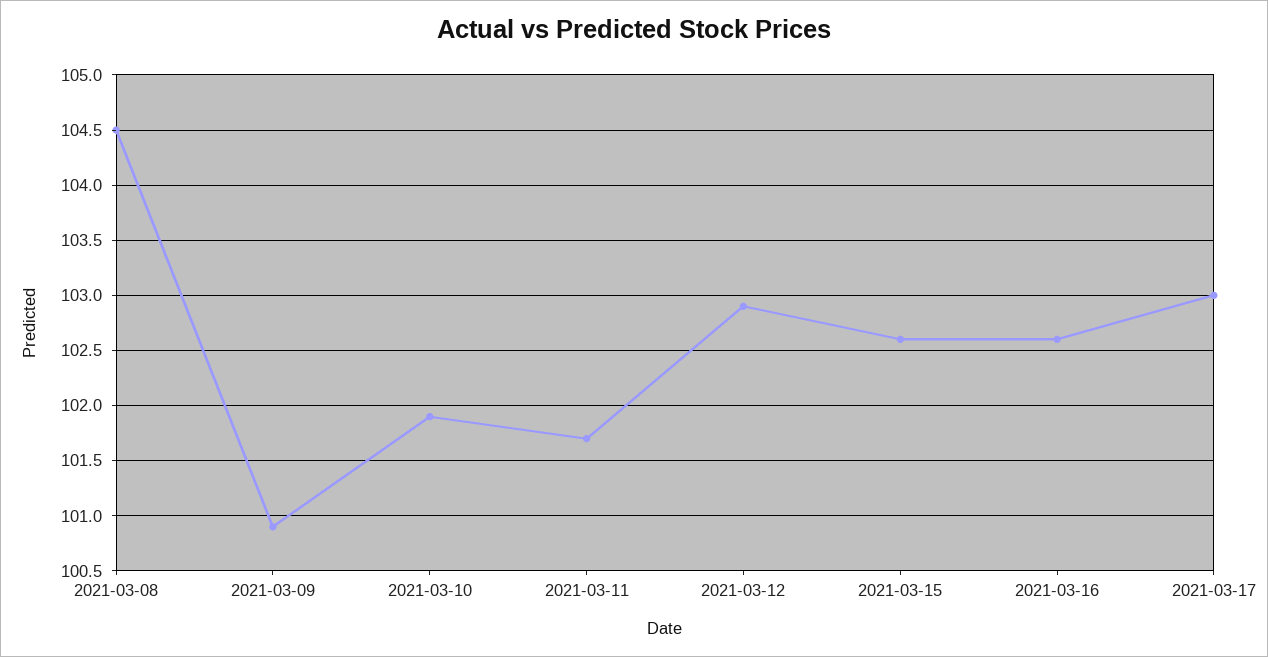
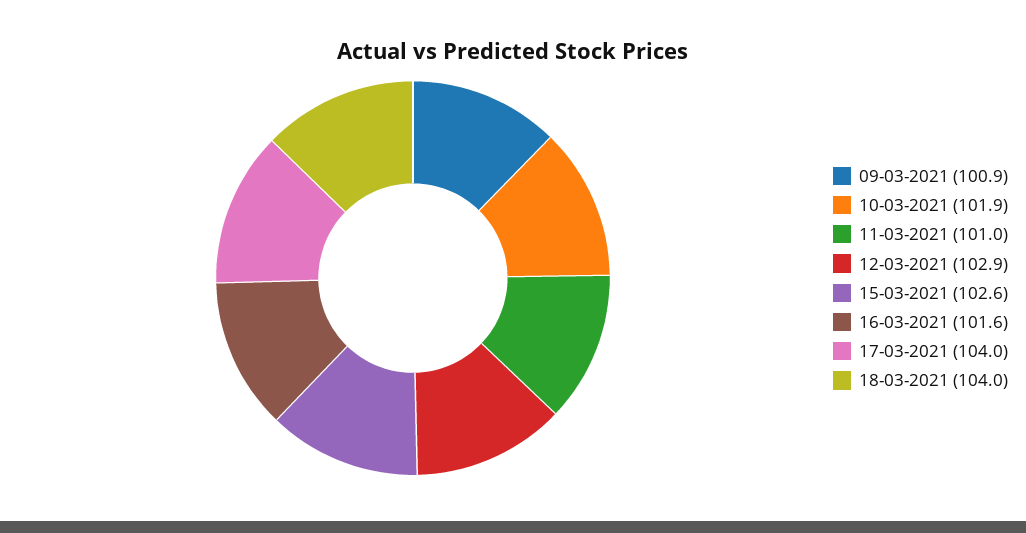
2021-03-08: 104.5 -> none
2021-03-11: 101.7 -> 101
2021-03-16: 102.6 -> 101.6
2021-03-17: 103 -> 104
18-03-2021: none -> 104

